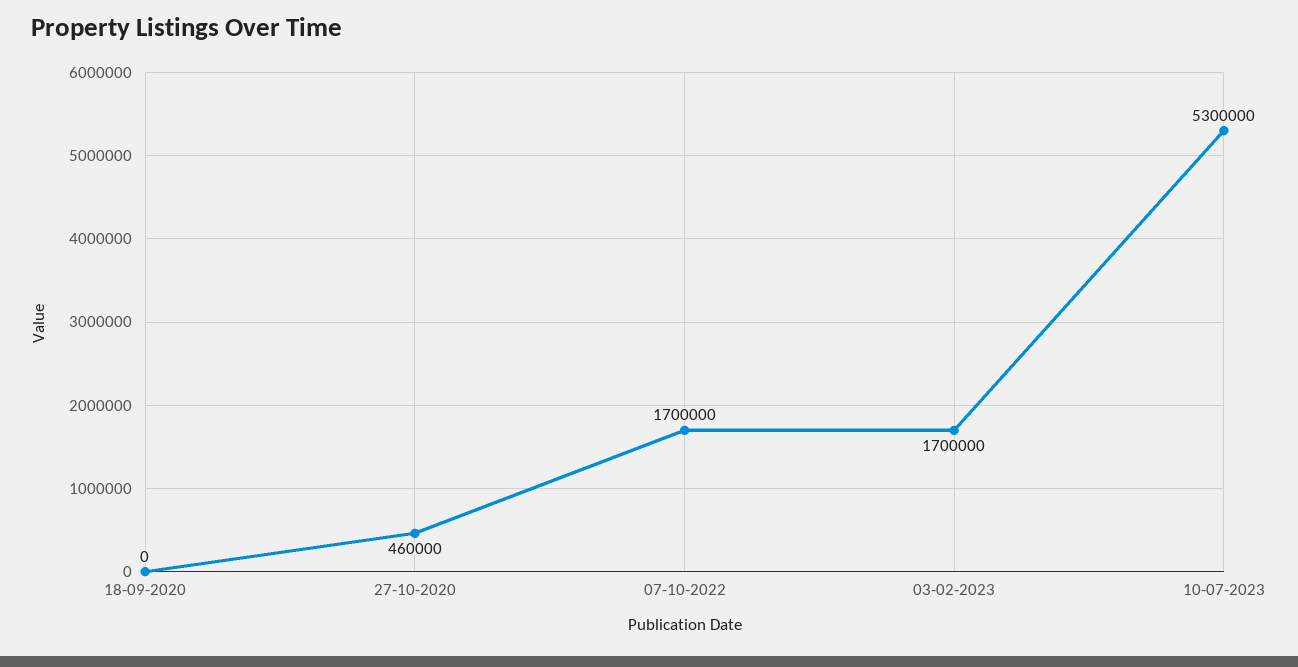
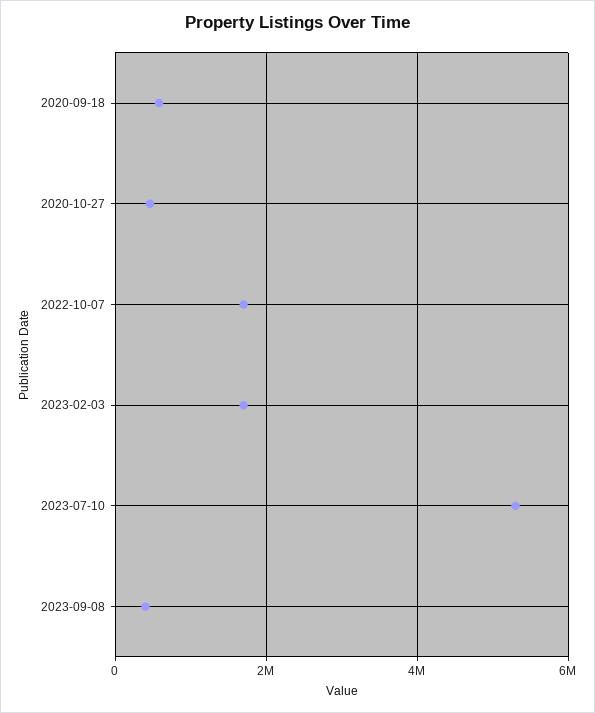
18-09-2020: 0 -> 600000
2023-09-08: none -> 400000

